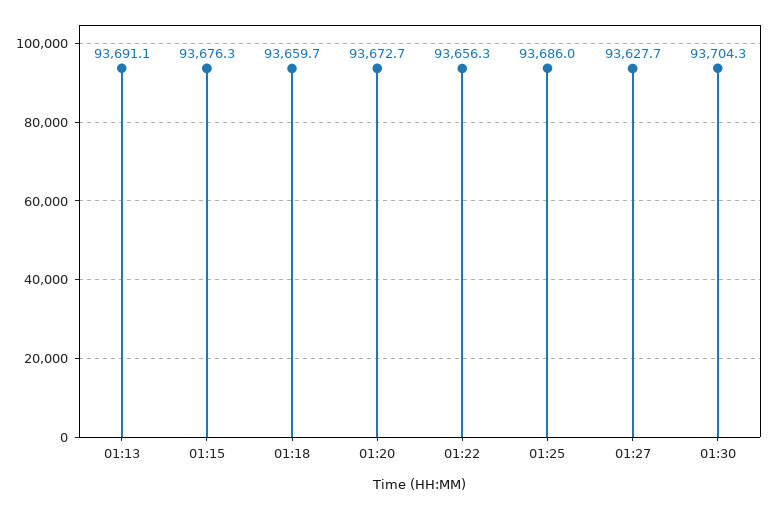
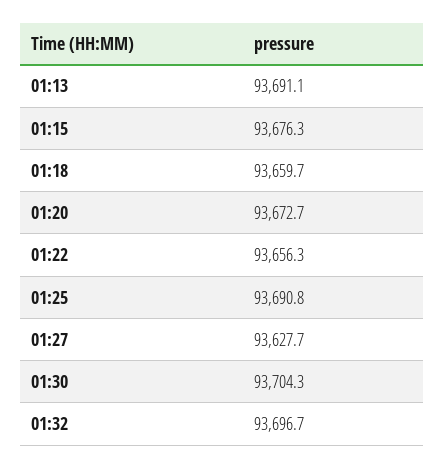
01:25: 93686 -> 93690.8
01:32: none -> 93696.7

